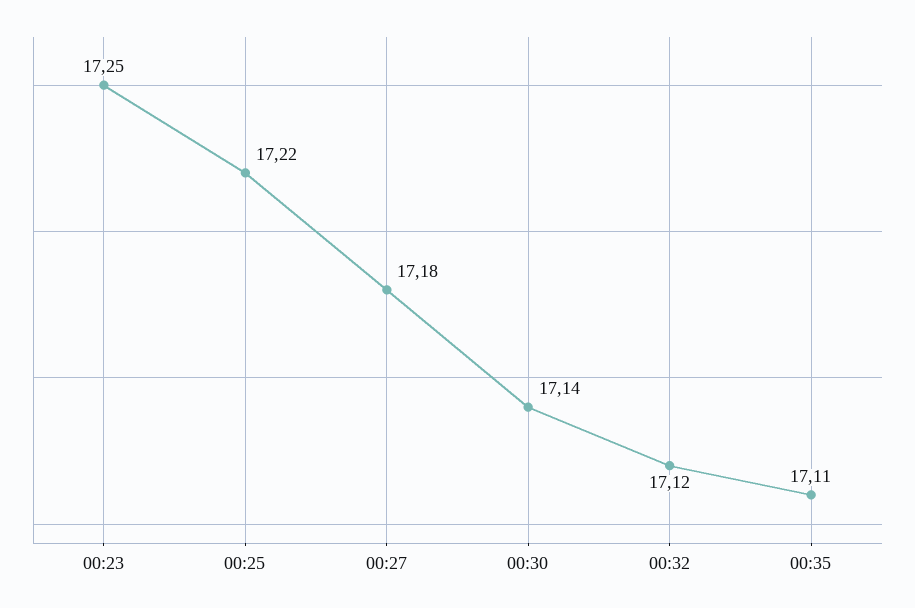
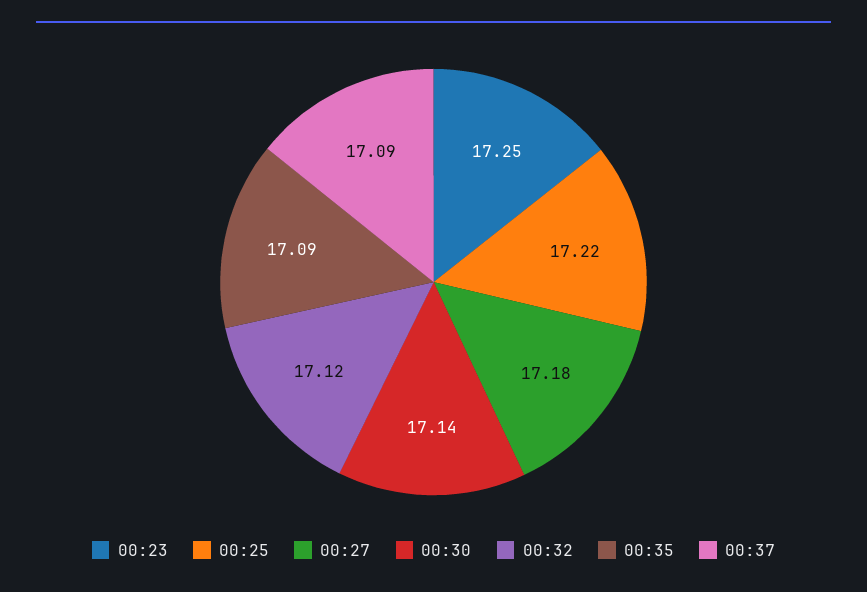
00:35: 17.11 -> 17.09
00:37: none -> 17.09

